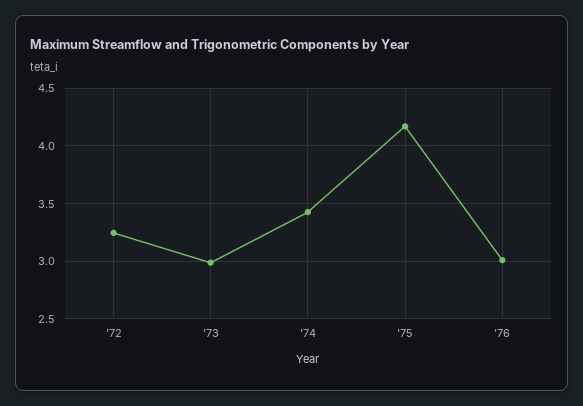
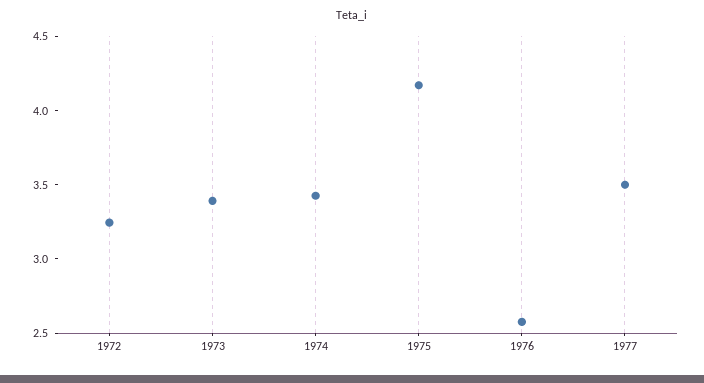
'73: 3 -> 3.4
'76: 3 -> 2.6
1977: none -> 3.5

